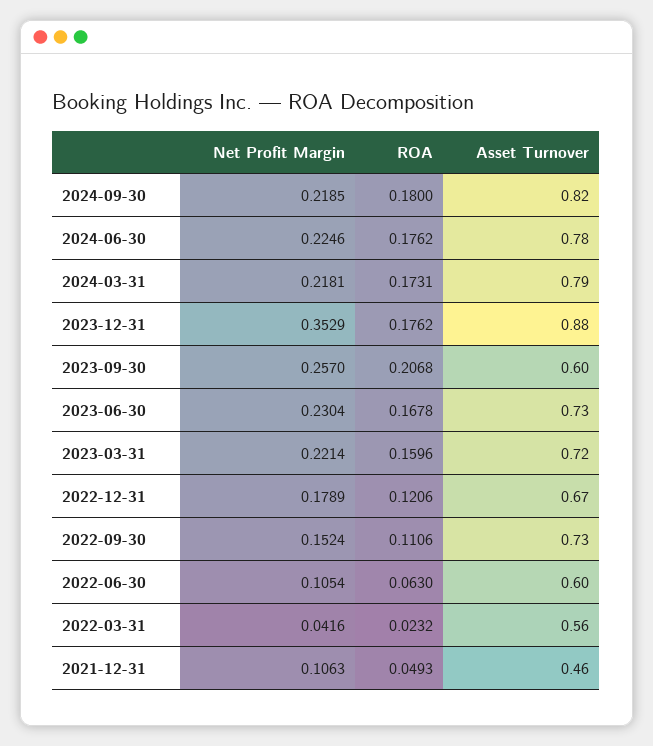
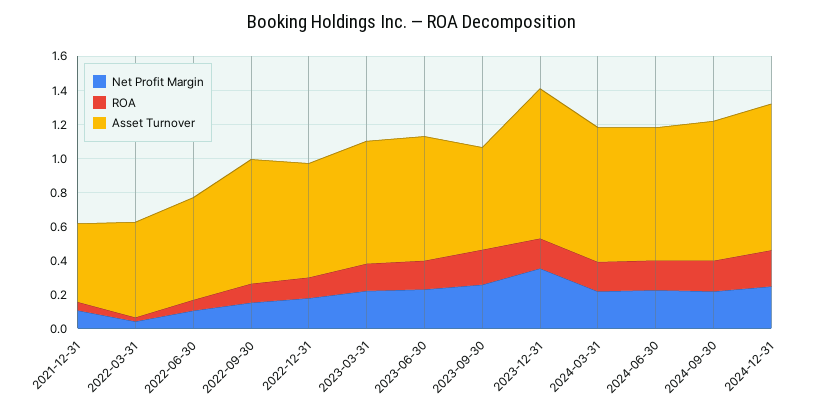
Net Profit Margin, 2024-12-31: none -> 0.25
ROA, 2024-12-31: none -> 0.2
Asset Turnover, 2024-12-31: none -> 0.85

